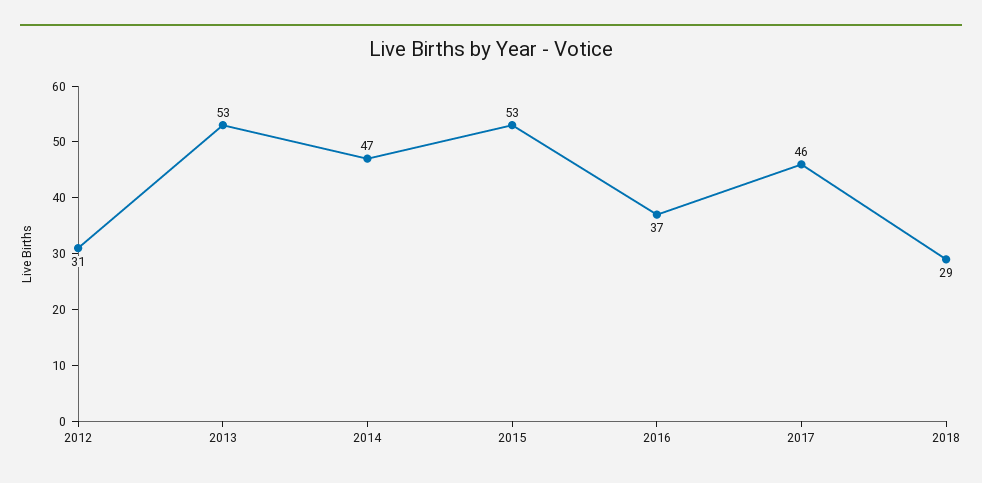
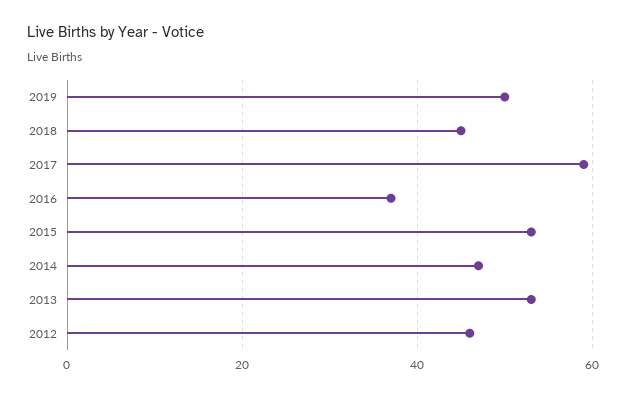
2012: 31 -> 45
2017: 46 -> 60
2018: 29 -> 45
2019: none -> 50

